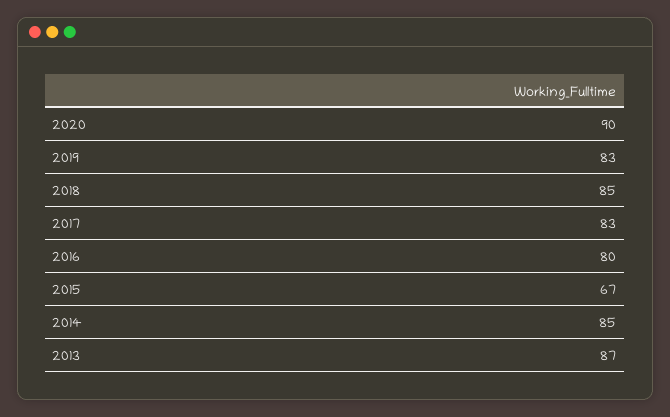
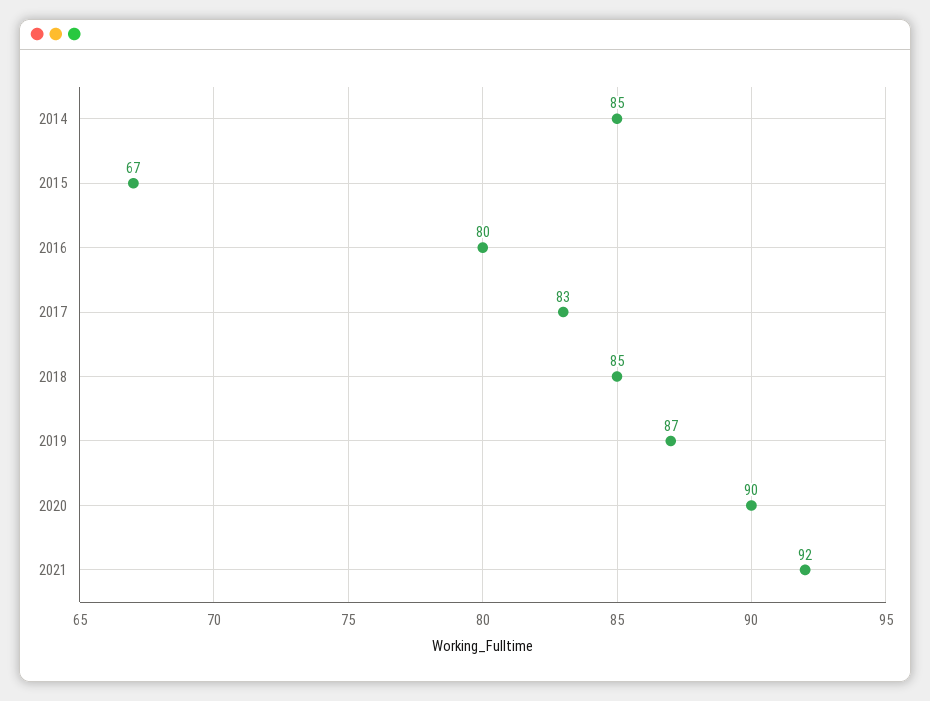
2019: 83 -> 87
2013: 87 -> none
2021: none -> 92

